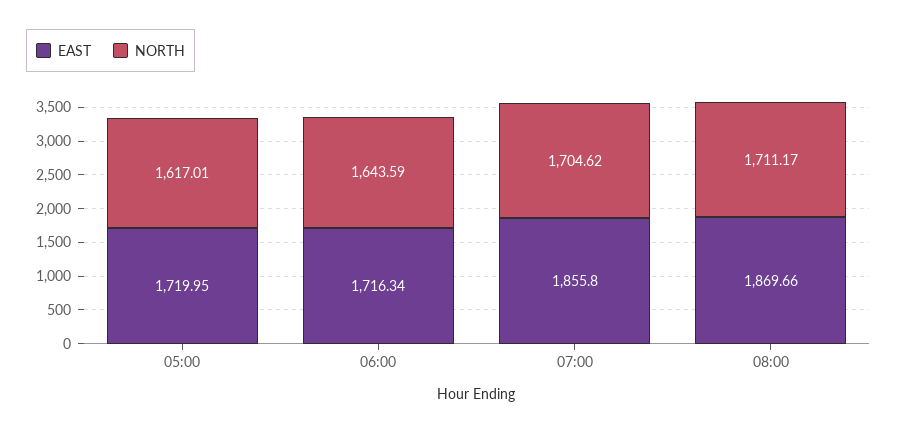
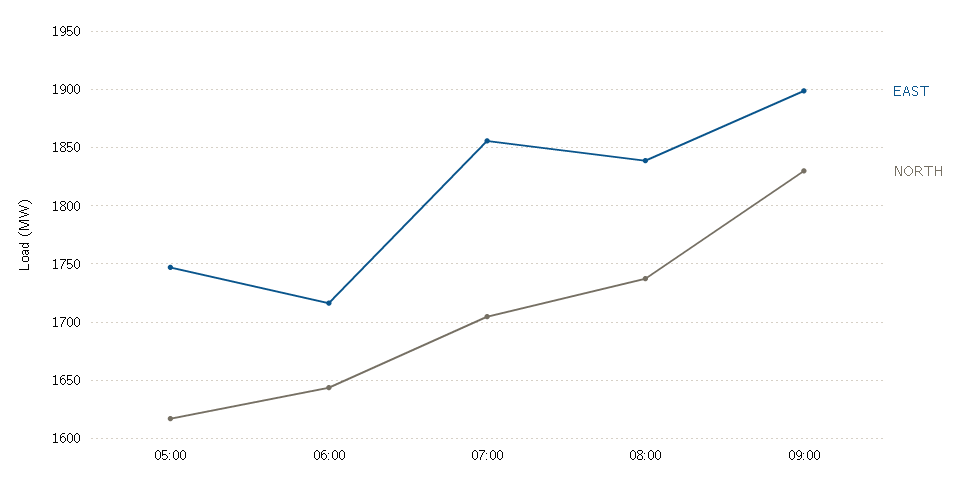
EAST, 05:00: 1719.95 -> 1750
EAST, 08:00: 1869.66 -> 1840
NORTH, 08:00: 1711.17 -> 1740
EAST, 09:00: none -> 1900
NORTH, 09:00: none -> 1830

